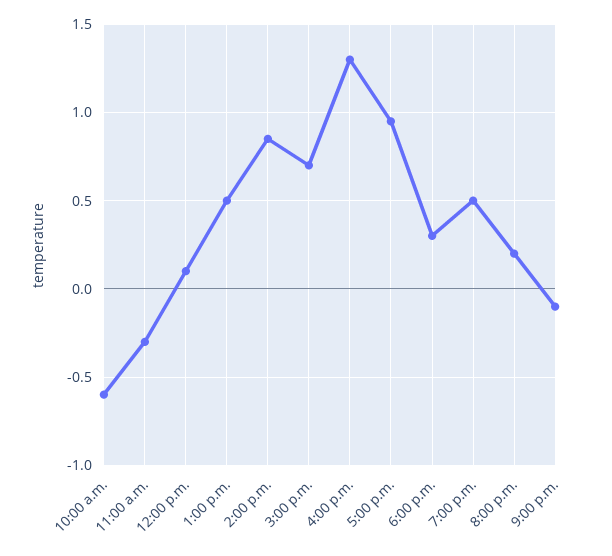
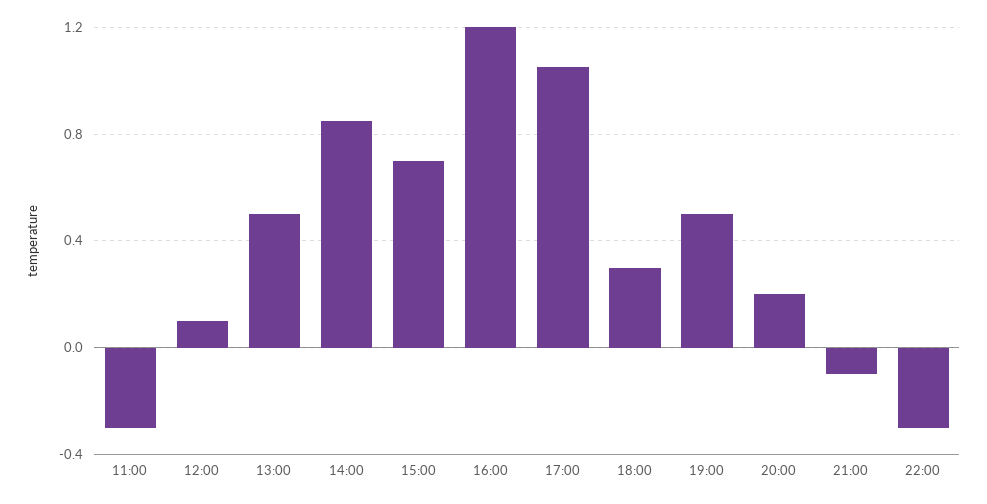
10:00 a.m.: -0.6 -> none
4:00 p.m.: 1.3 -> 1.2
5:00 p.m.: 0.95 -> 1.05
22:00: none -> -0.3

